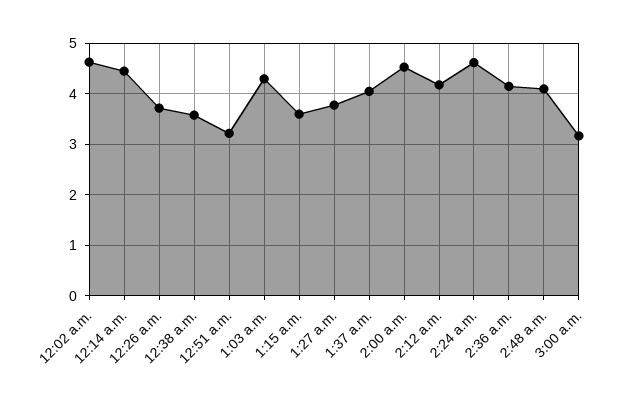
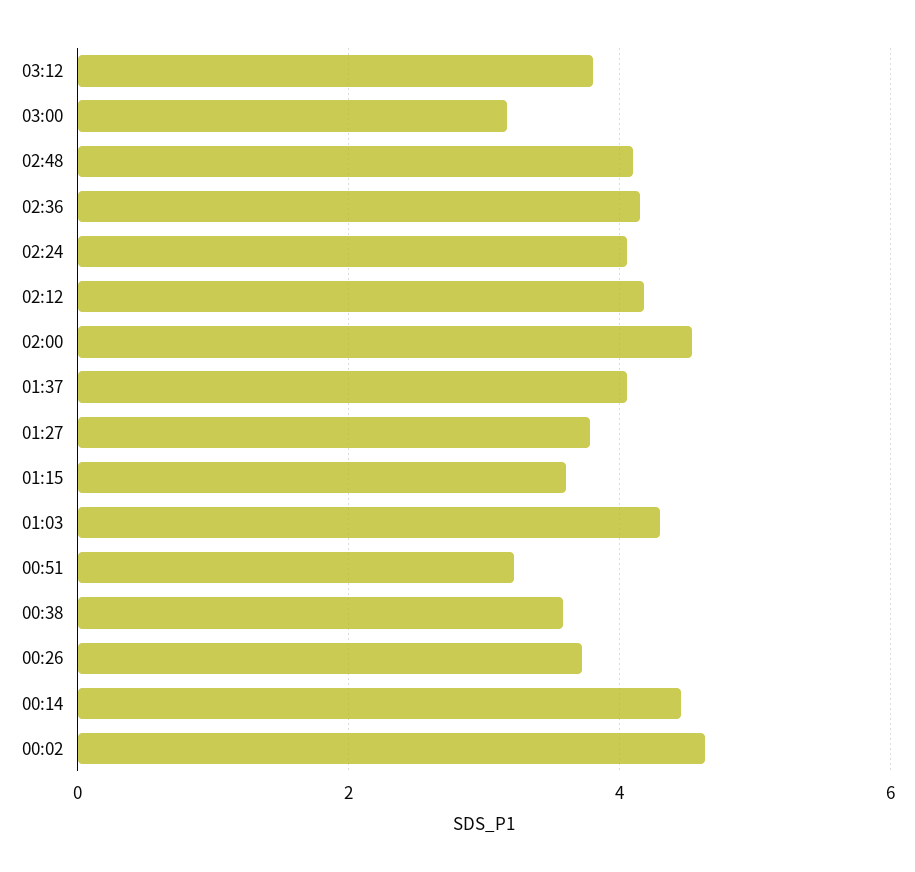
2:24 a.m.: 4.6 -> 4
03:12: none -> 3.8

